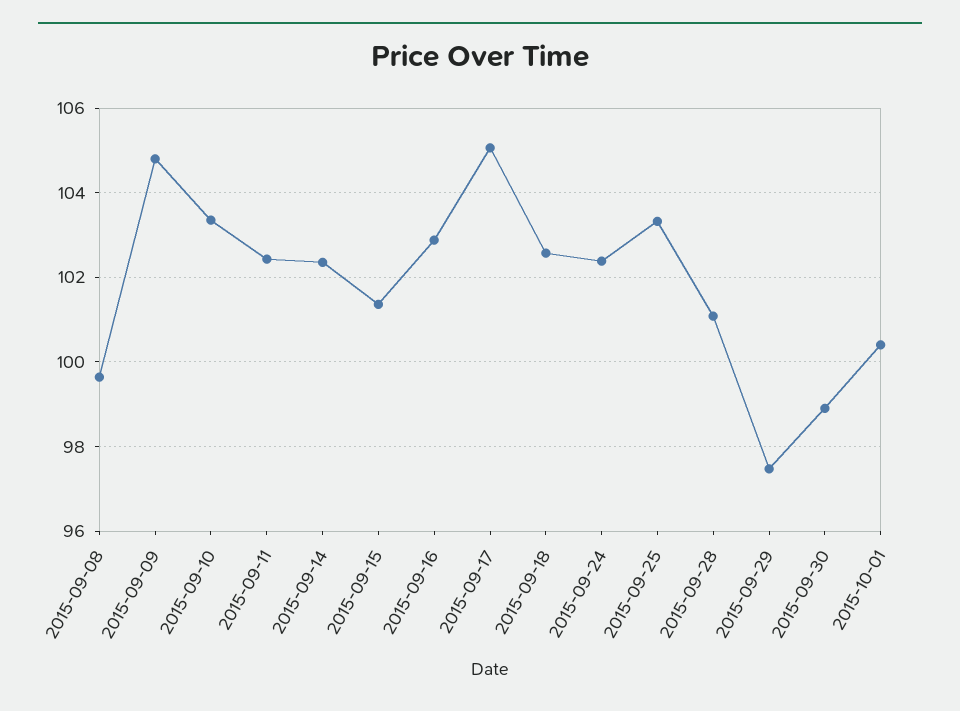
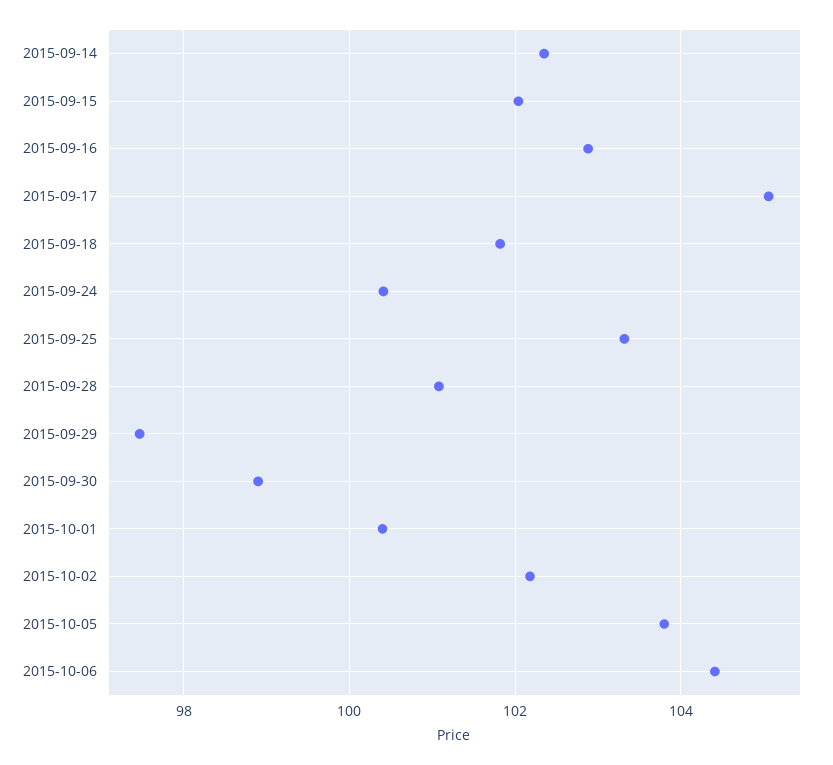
2015-09-08: 99.6 -> none
2015-09-09: 104.8 -> none
2015-09-10: 103.4 -> none
2015-09-11: 102.4 -> none
2015-09-15: 101.4 -> 102
2015-09-18: 102.6 -> 101.8
2015-09-24: 102.4 -> 100.4
2015-10-02: none -> 102.2
2015-10-05: none -> 103.8
2015-10-06: none -> 104.4

